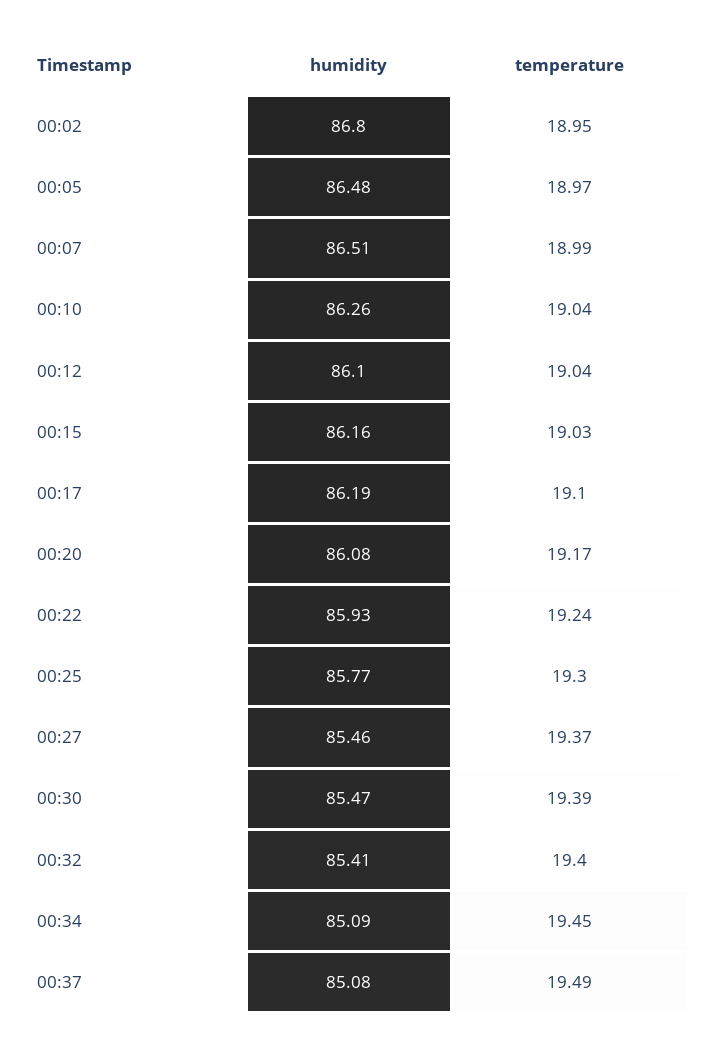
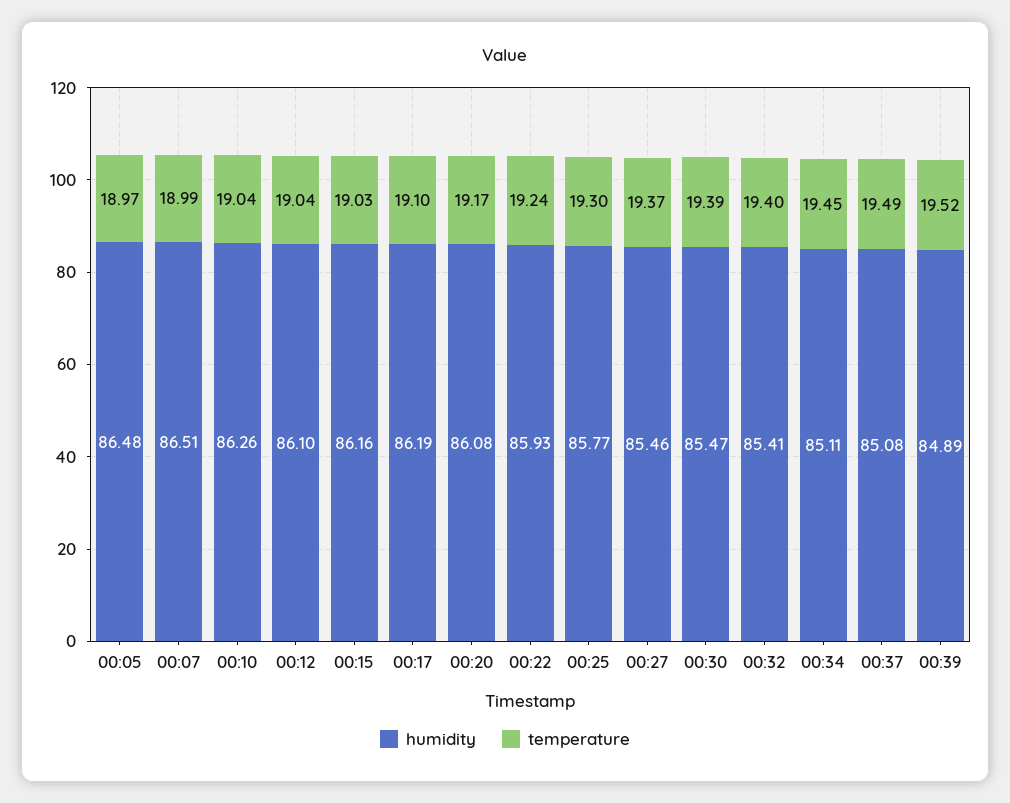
humidity, 00:02: 86.8 -> none
temperature, 00:02: 18.95 -> none
humidity, 00:34: 85.09 -> 85.11
humidity, 00:39: none -> 84.89
temperature, 00:39: none -> 19.52

